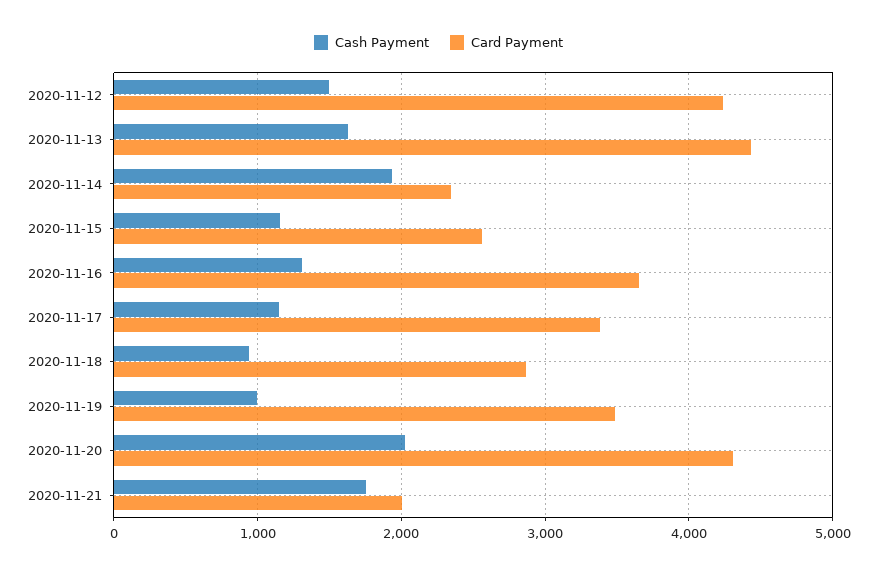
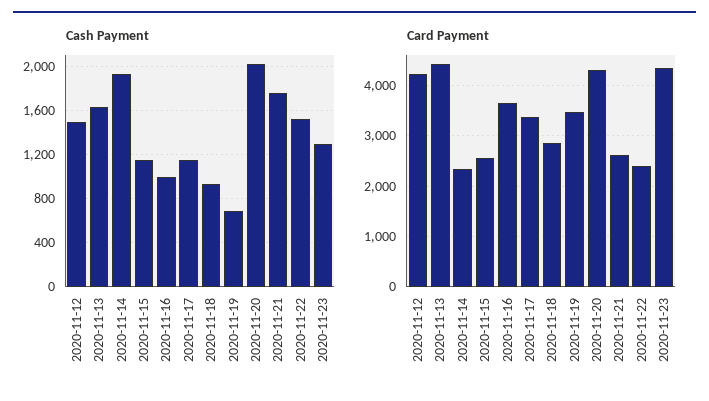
Cash Payment, 2020-11-16: 1300 -> 1000
Cash Payment, 2020-11-19: 1000 -> 700
Card Payment, 2020-11-21: 2000 -> 2600
Cash Payment, 2020-11-22: none -> 1500
Cash Payment, 2020-11-23: none -> 1300
Card Payment, 2020-11-22: none -> 2400
Card Payment, 2020-11-23: none -> 4400

